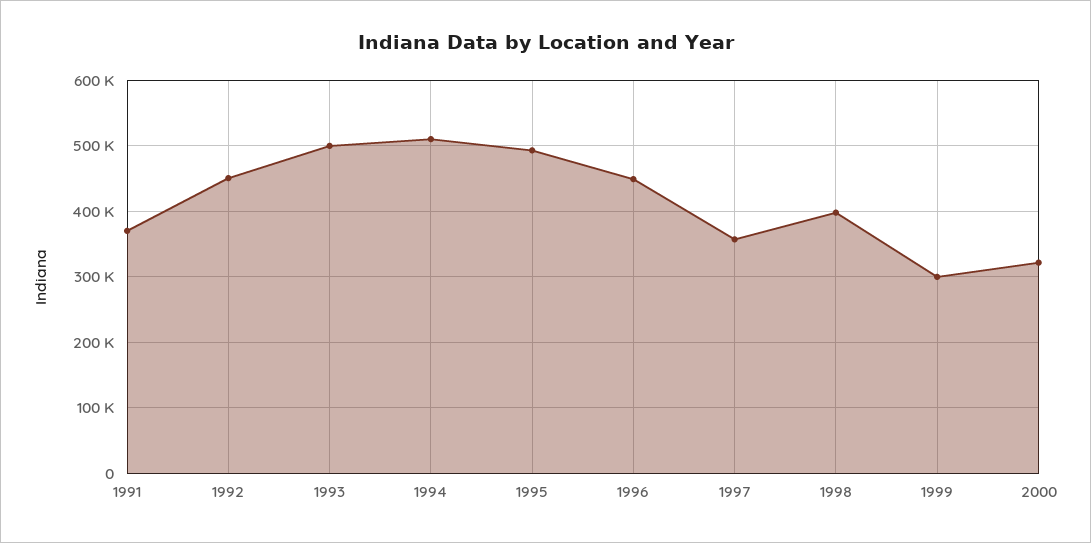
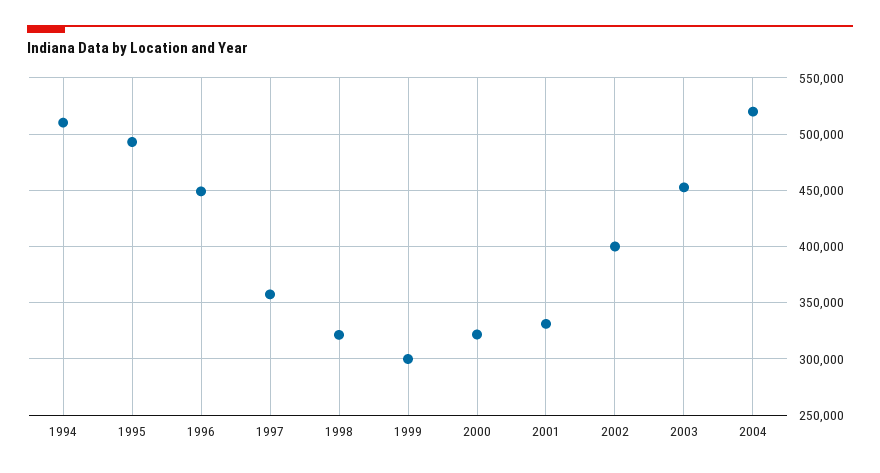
1991: 370000 -> none
1992: 450000 -> none
1993: 500000 -> none
1998: 400000 -> 320000
2001: none -> 330000
2002: none -> 400000
2003: none -> 450000
2004: none -> 520000

